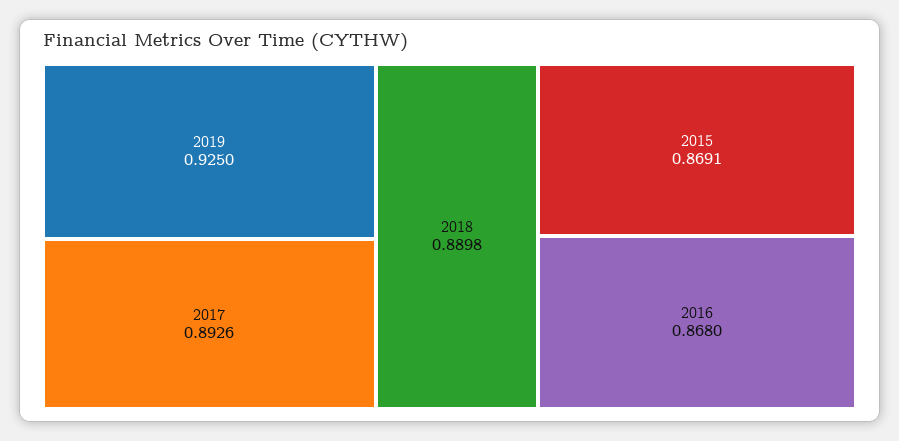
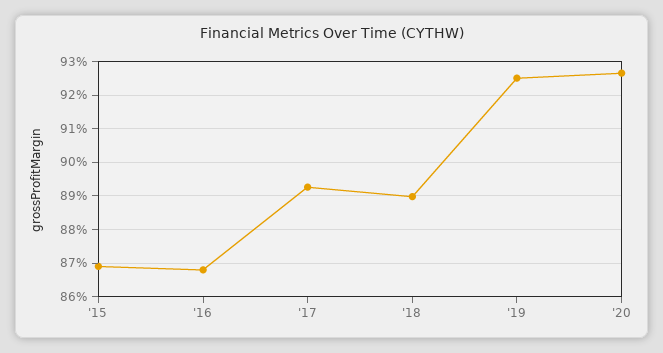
'20: none -> 0.926

